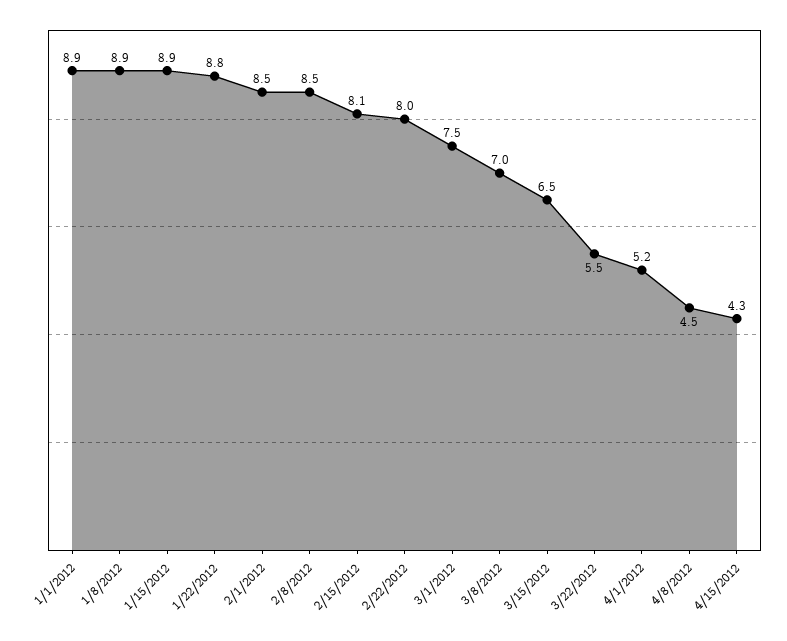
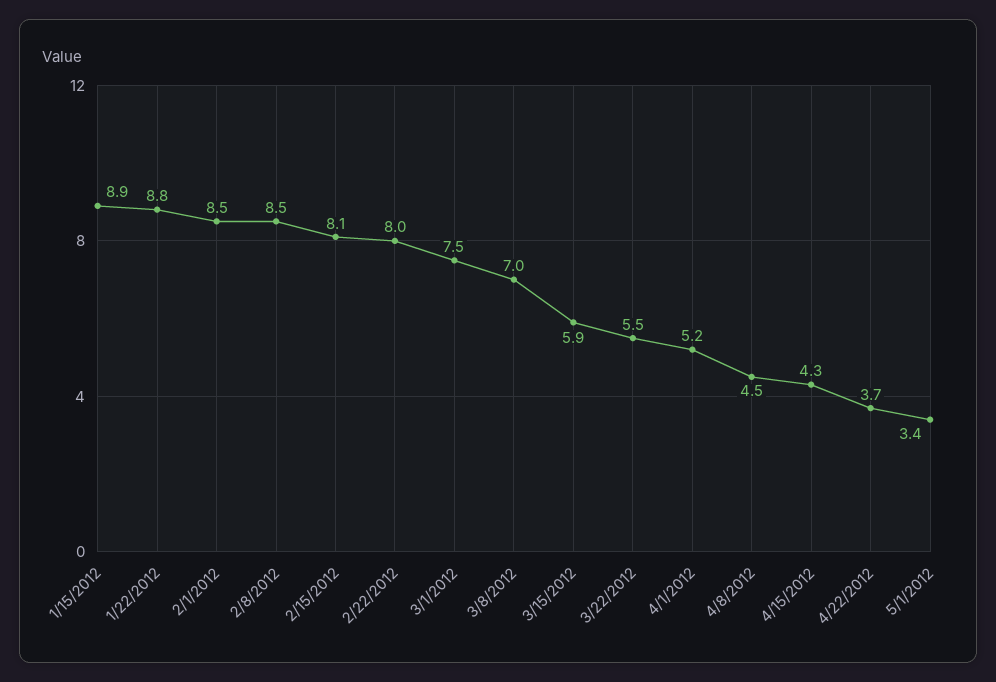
1/1/2012: 8.9 -> none
1/8/2012: 8.9 -> none
3/15/2012: 6.5 -> 5.9
4/22/2012: none -> 3.7
5/1/2012: none -> 3.4

